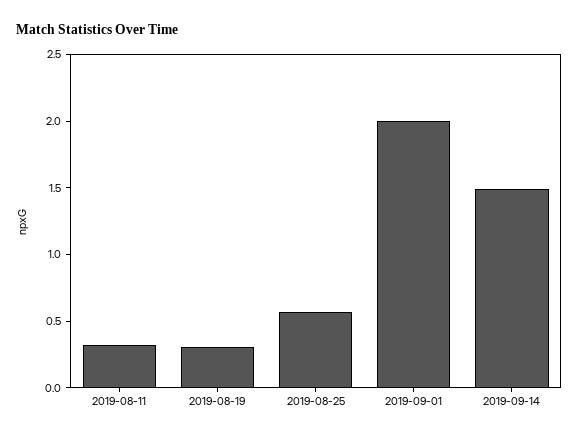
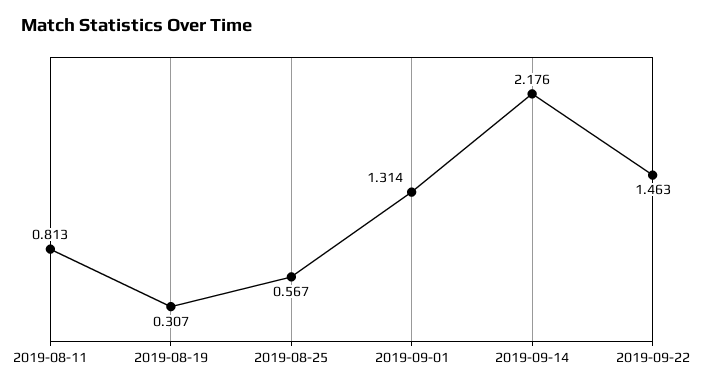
2019-08-11: 0.3 -> 0.813
2019-09-01: 2 -> 1.314
2019-09-14: 1.5 -> 2.176
2019-09-22: none -> 1.463

